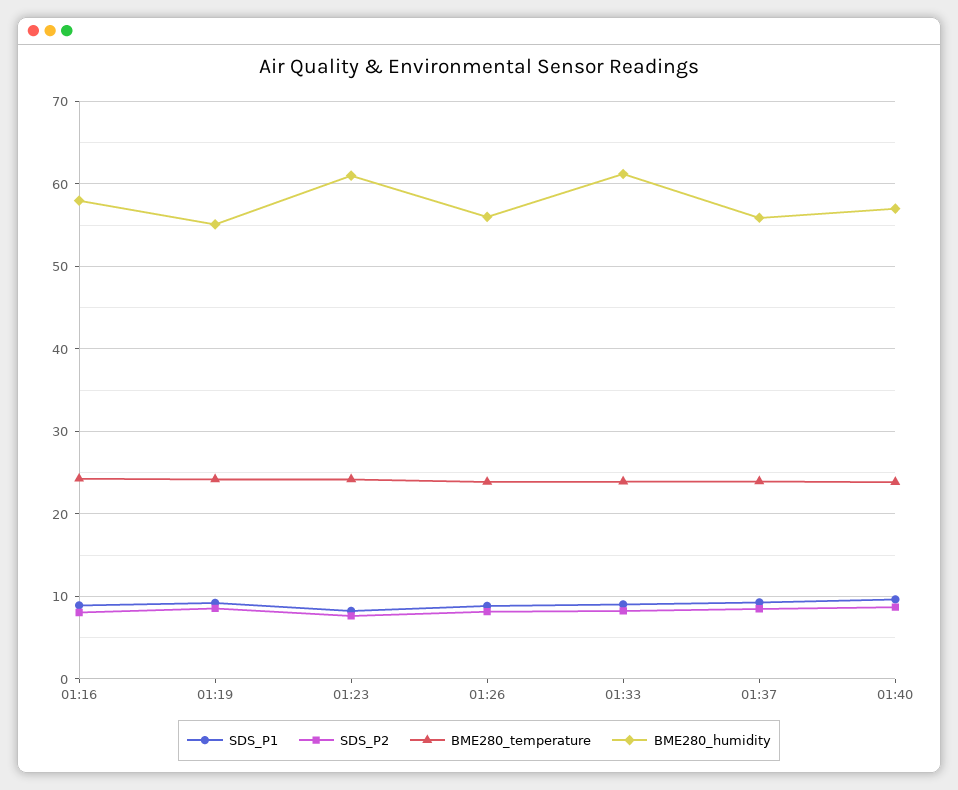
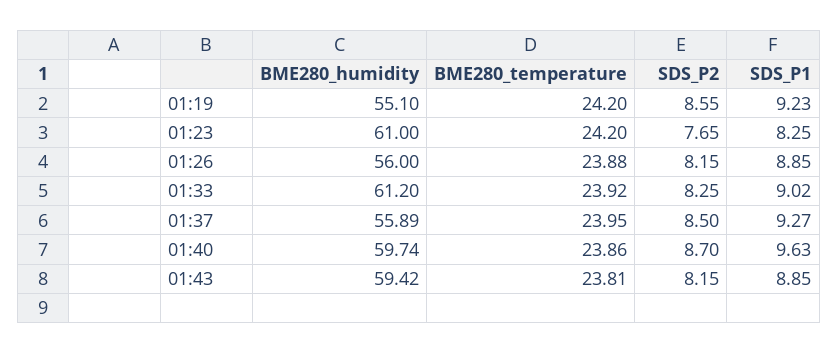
SDS_P1, 01:16: 9 -> none
SDS_P2, 01:16: 8 -> none
BME280_temperature, 01:16: 24 -> none
BME280_humidity, 01:16: 58 -> none
BME280_humidity, 01:40: 57 -> 59.74
BME280_humidity, 01:43: none -> 59.42
BME280_temperature, 01:43: none -> 23.81
SDS_P2, 01:43: none -> 8.15
SDS_P1, 01:43: none -> 8.85

